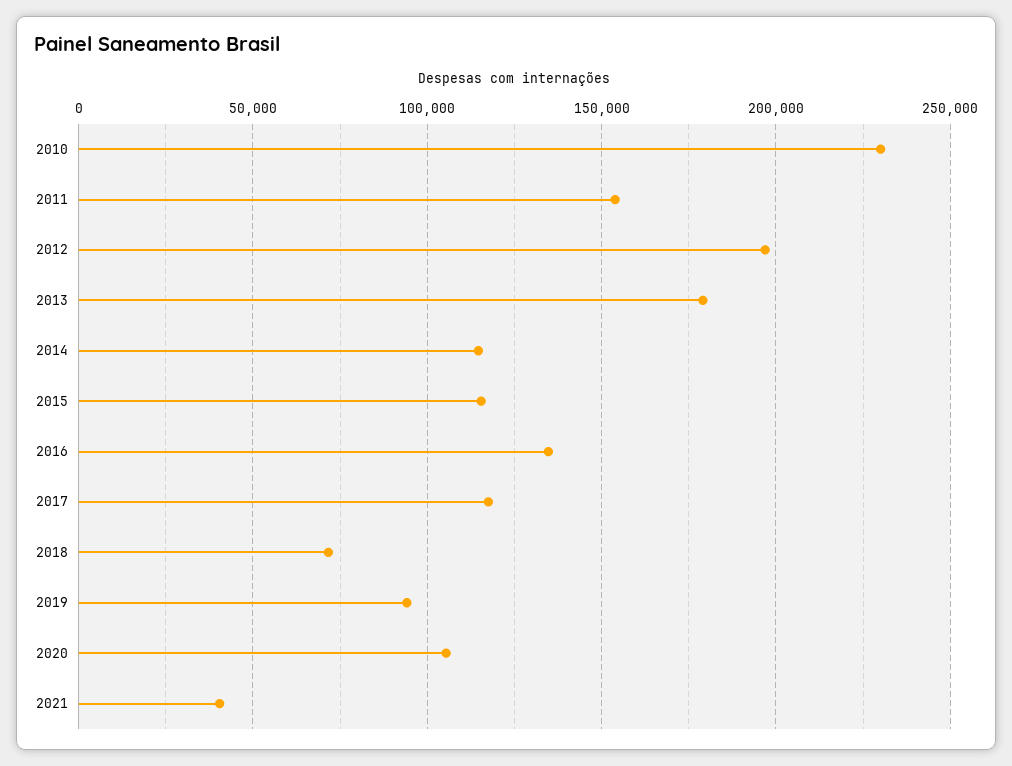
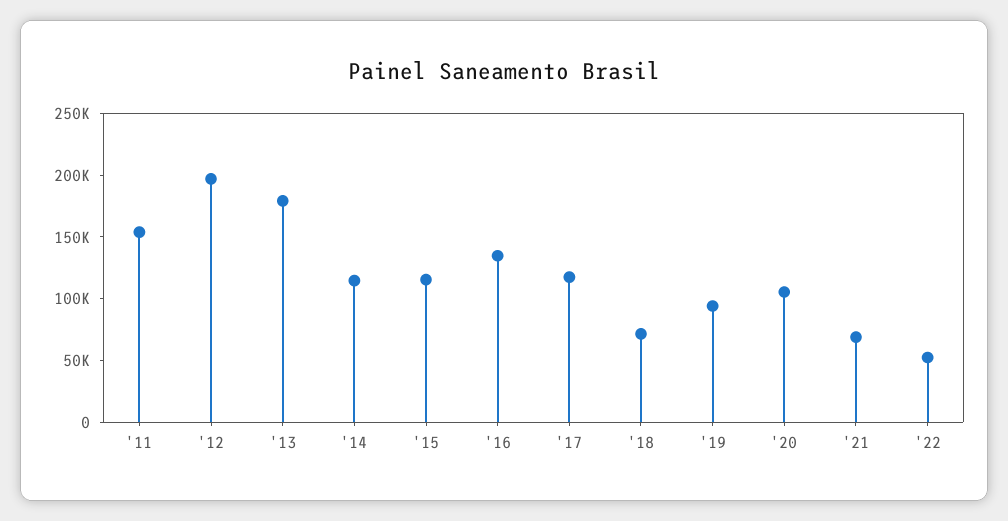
2010: 230000 -> none
2021: 40000 -> 70000
'22: none -> 50000

